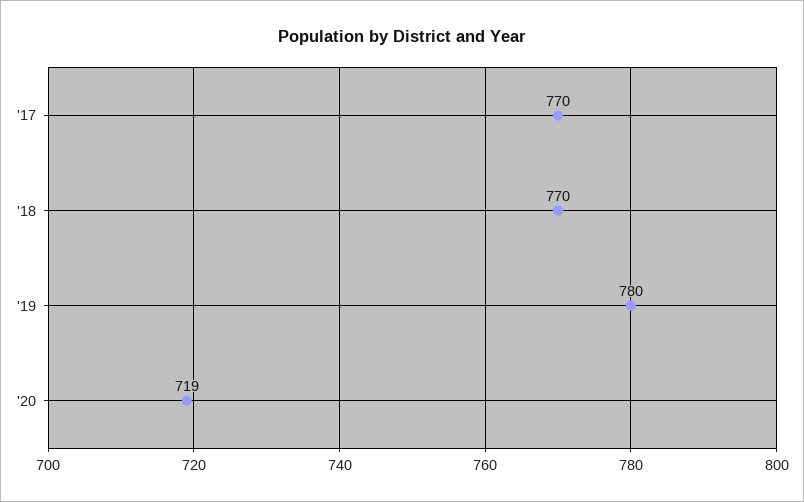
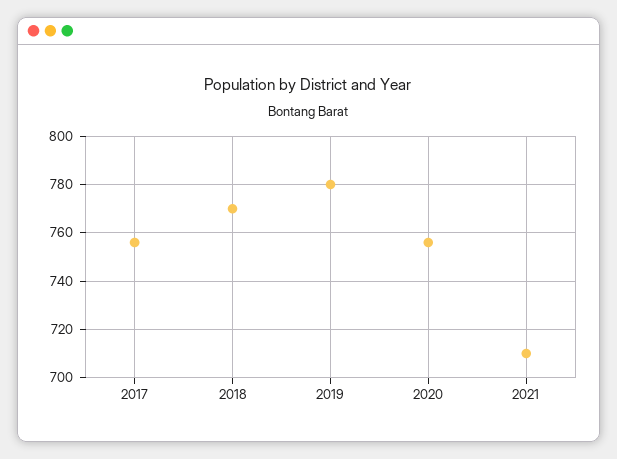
'17: 770 -> 755
'20: 719 -> 755
2021: none -> 710

